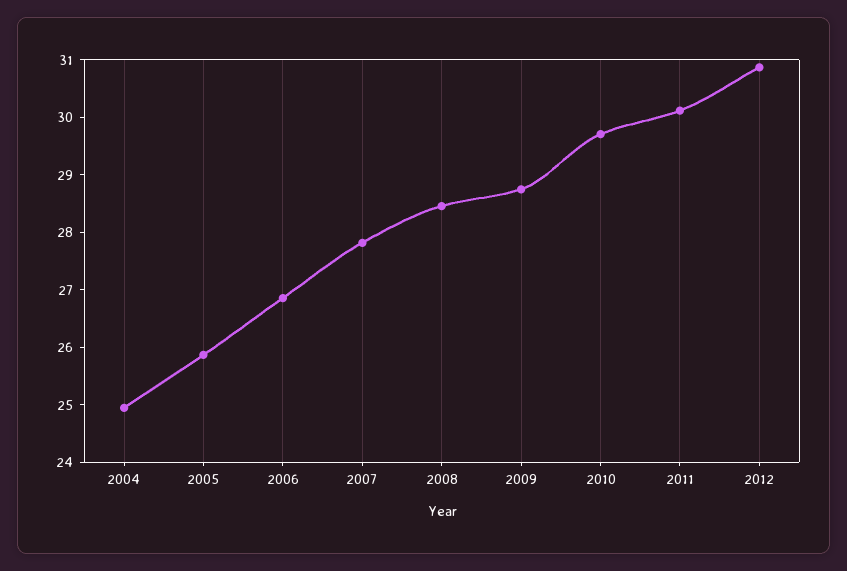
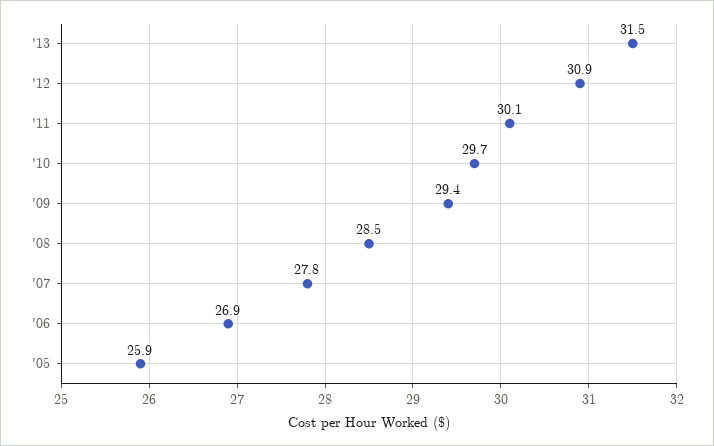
2004: 25 -> none
2009: 28.8 -> 29.4
'13: none -> 31.5

